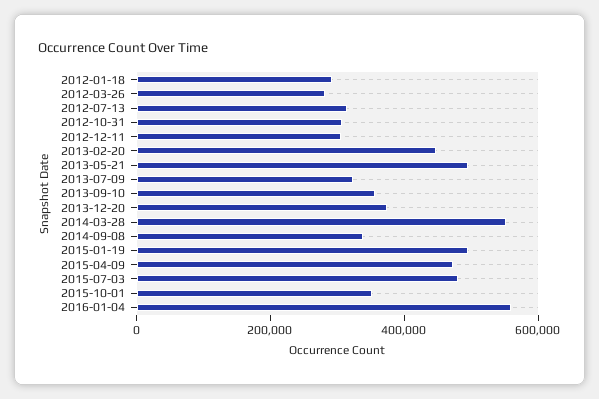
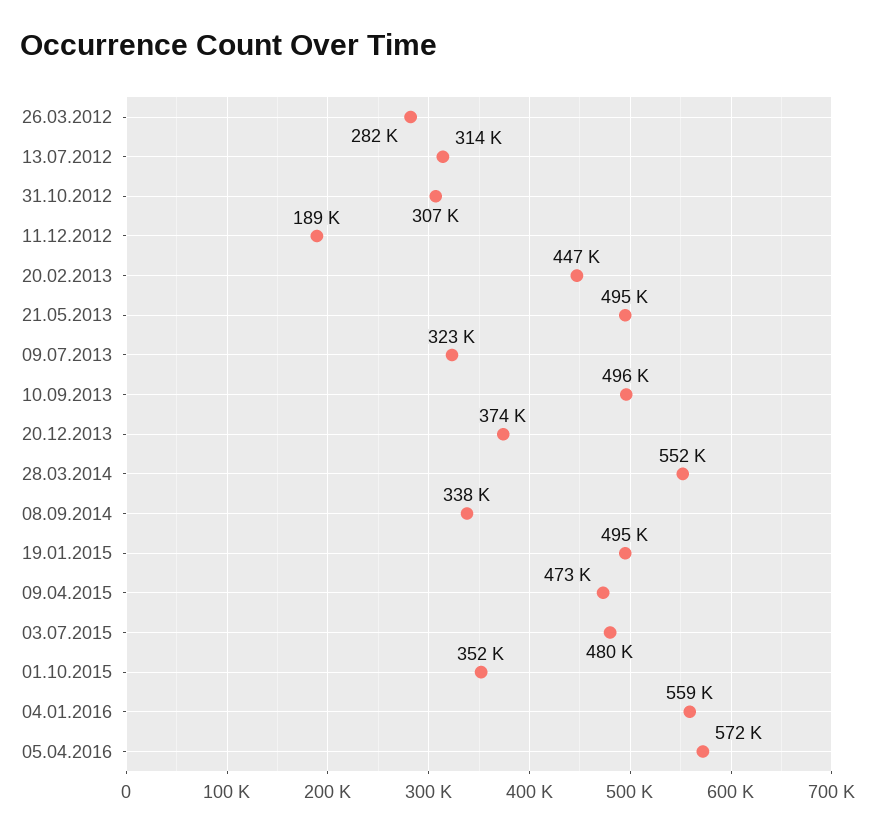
2012-01-18: 300000 -> none
2012-12-11: 300000 -> 189000
2013-09-10: 350000 -> 496000
05.04.2016: none -> 572000

